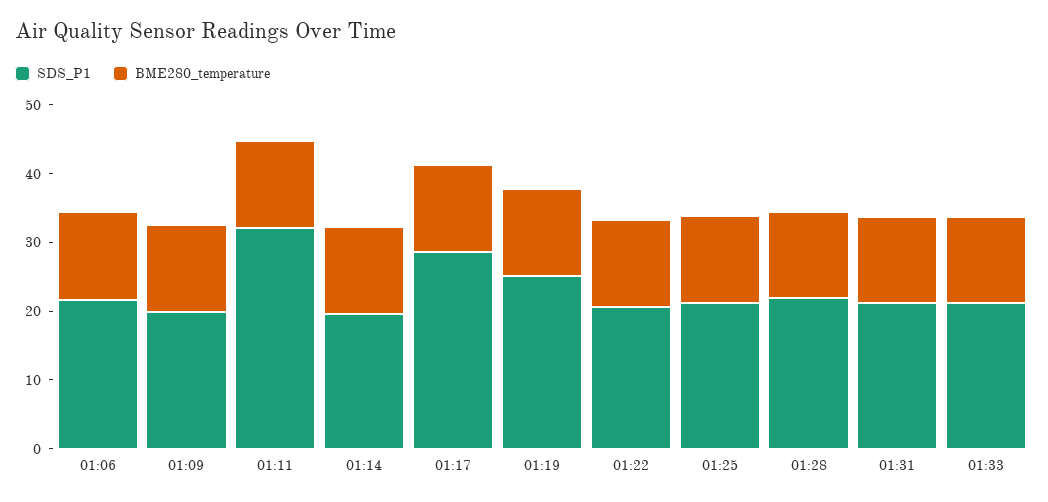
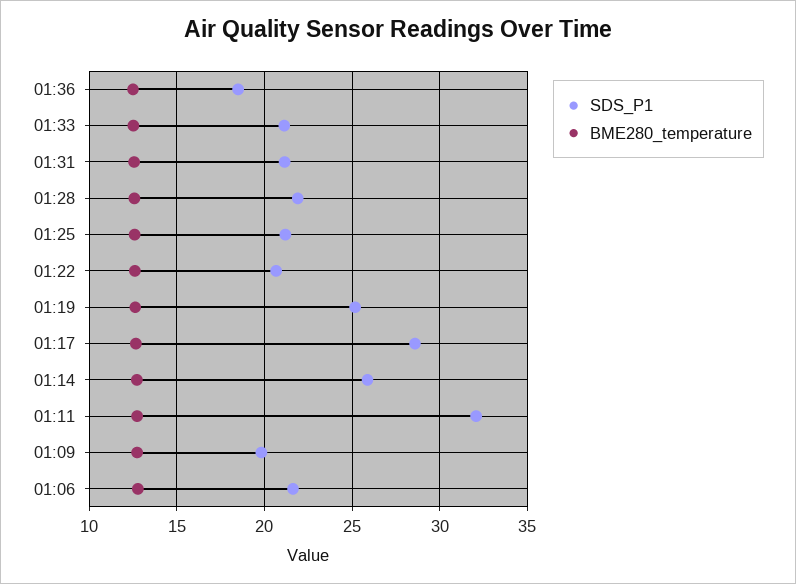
SDS_P1, 01:14: 20 -> 26
SDS_P1, 01:36: none -> 18.5
BME280_temperature, 01:36: none -> 12.5

